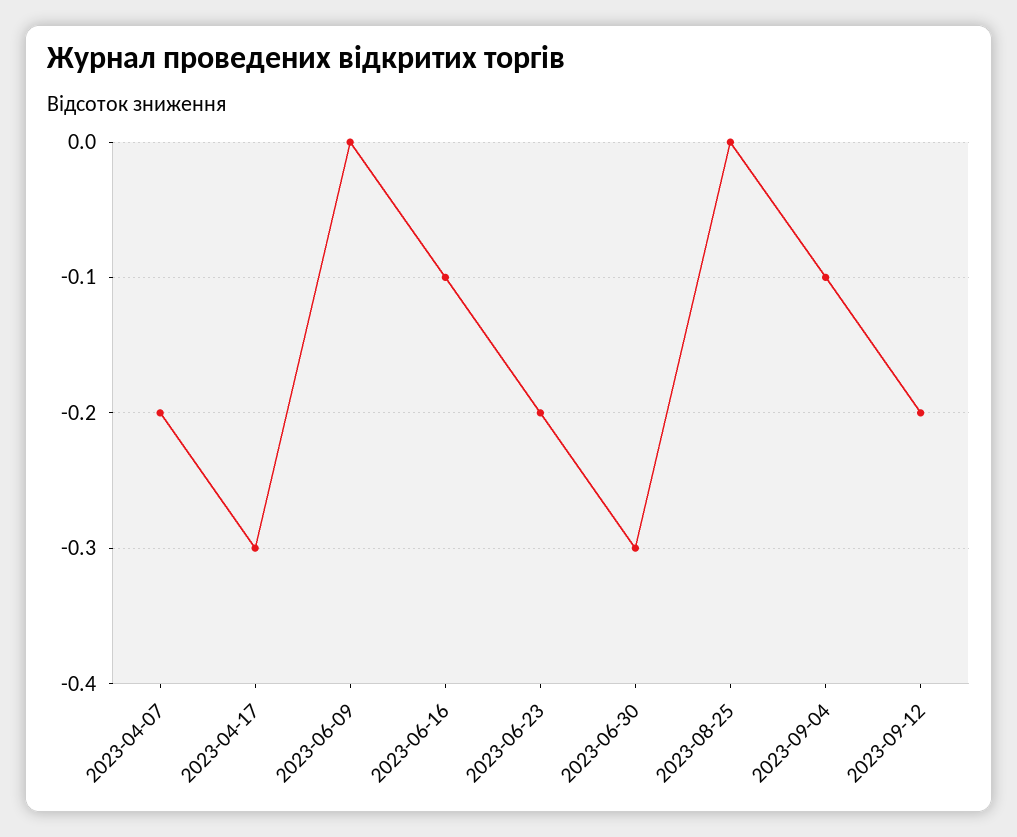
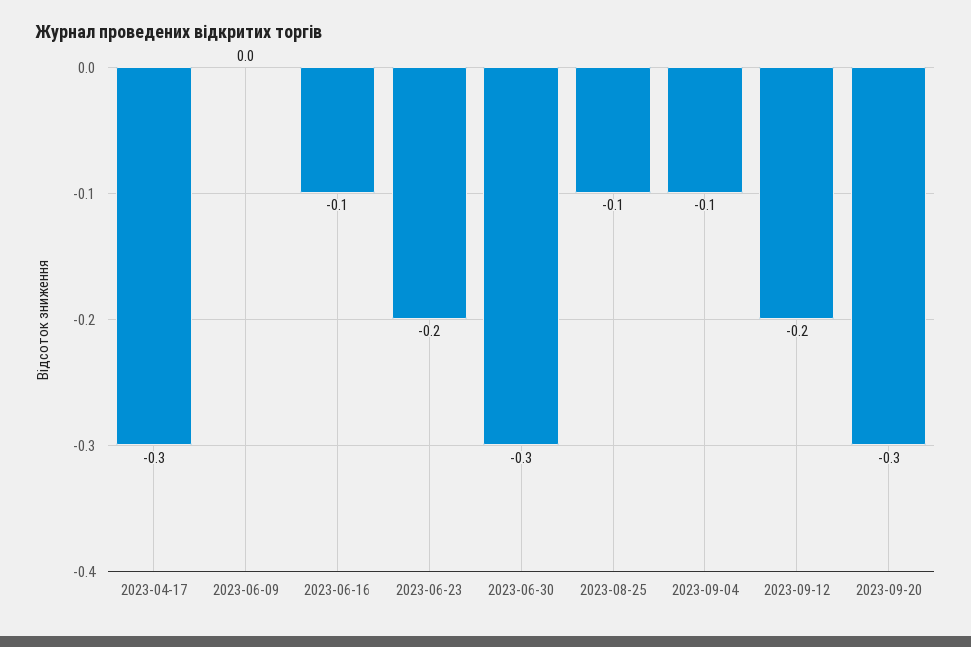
2023-04-07: -0.2 -> none
2023-08-25: 0 -> -0.1
2023-09-20: none -> -0.3

